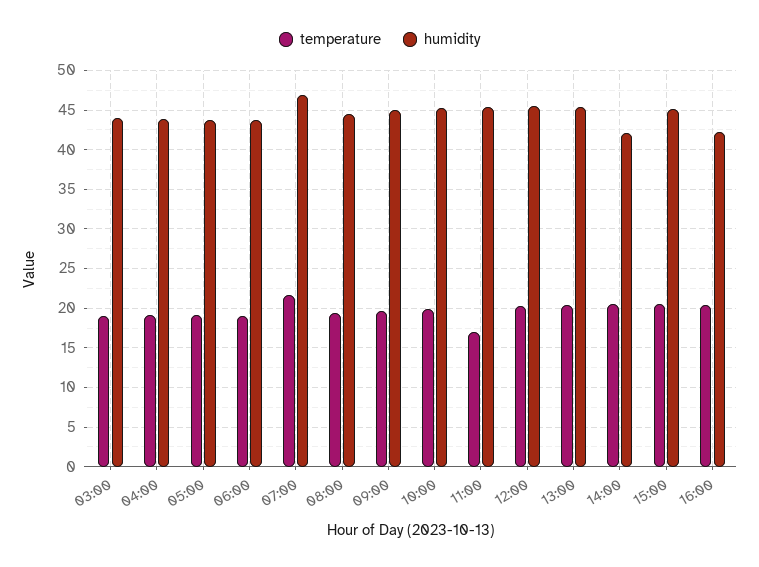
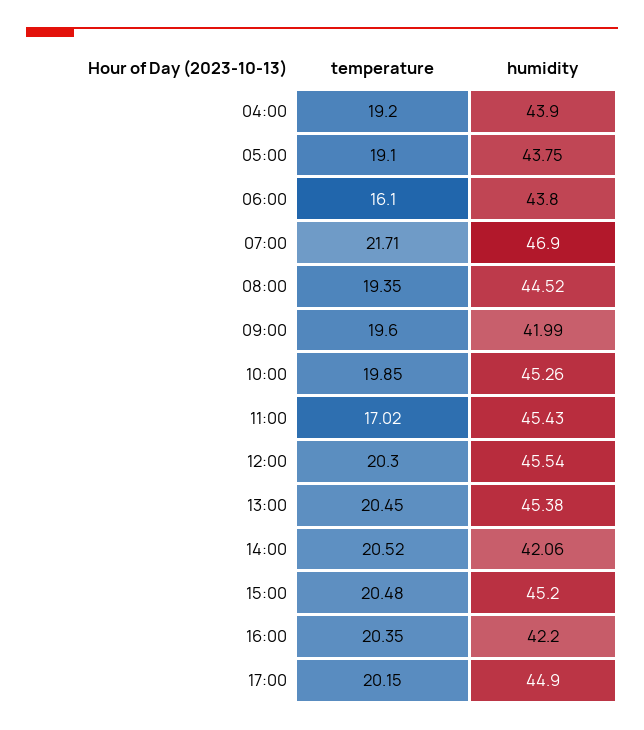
temperature, 03:00: 19 -> none
humidity, 03:00: 44 -> none
temperature, 06:00: 19 -> 16.1
humidity, 09:00: 45 -> 41.99
temperature, 17:00: none -> 20.15
humidity, 17:00: none -> 44.9

